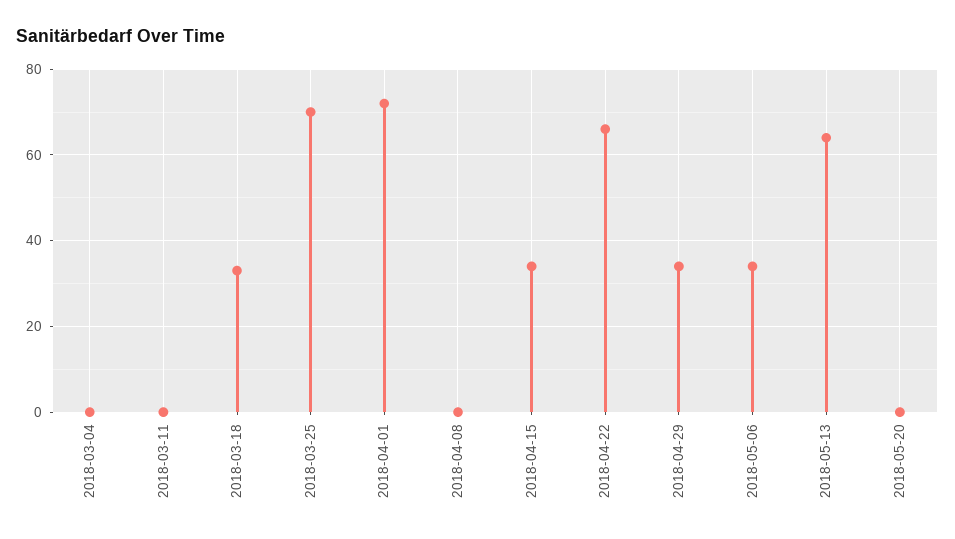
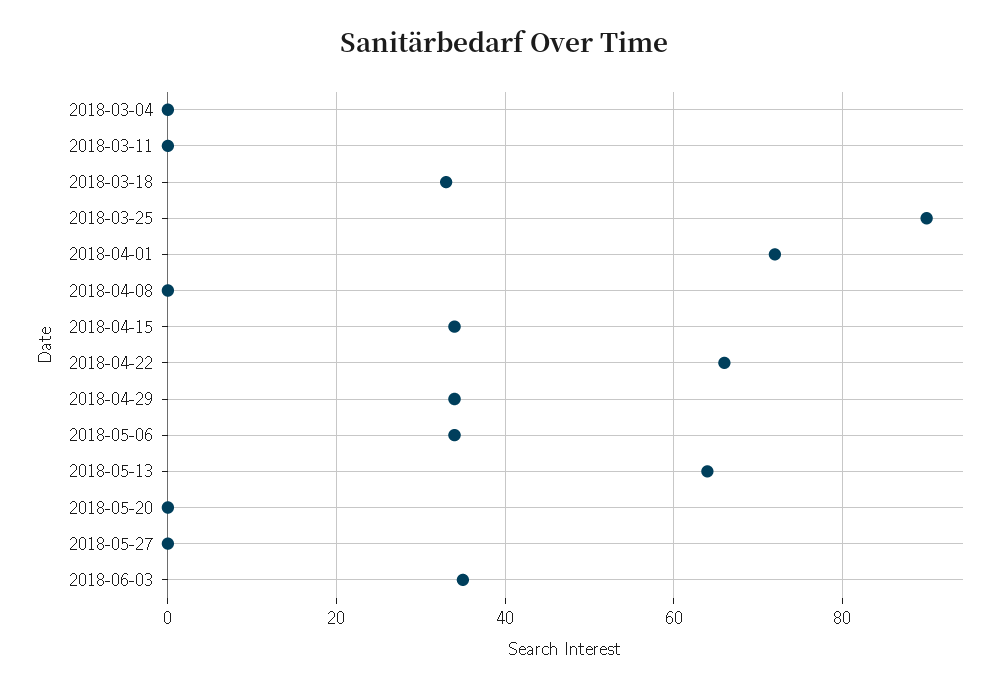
2018-03-25: 70 -> 90
2018-05-27: none -> 0
2018-06-03: none -> 35

